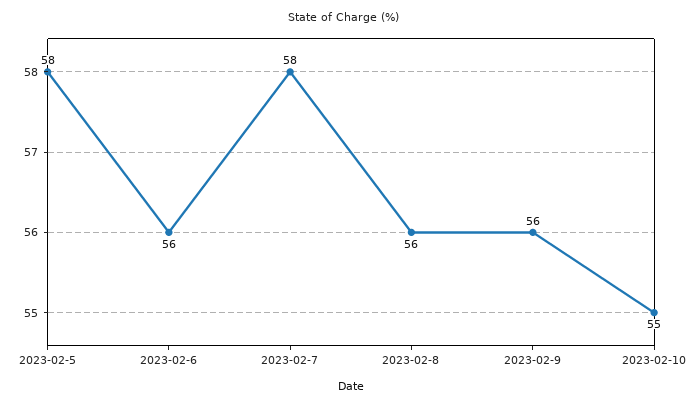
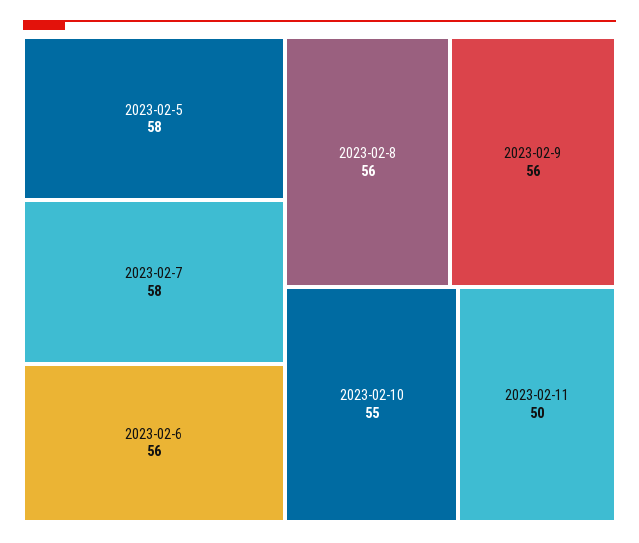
2023-02-11: none -> 50

